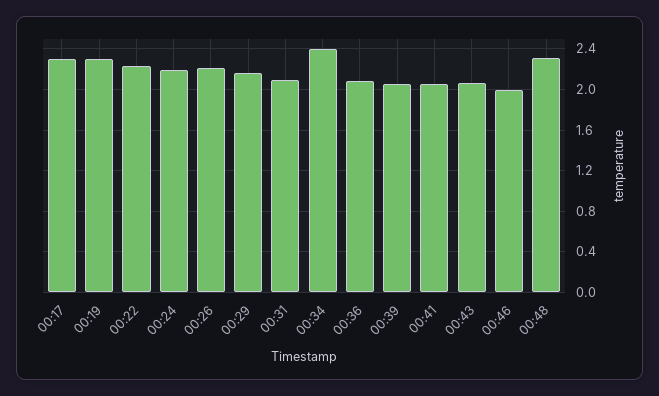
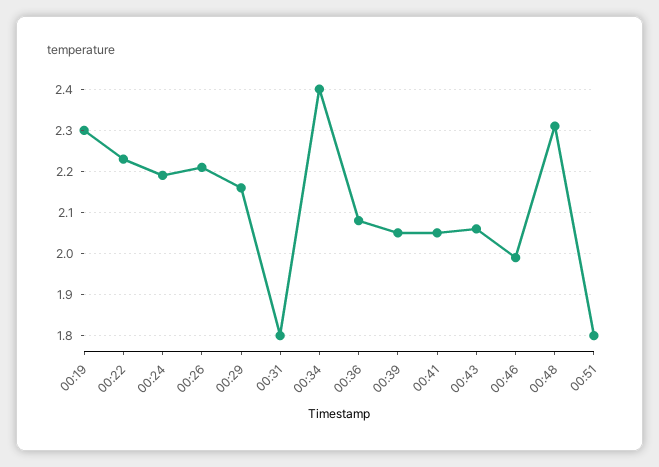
00:17: 2.3 -> none
00:31: 2.1 -> 1.8
00:51: none -> 1.8

